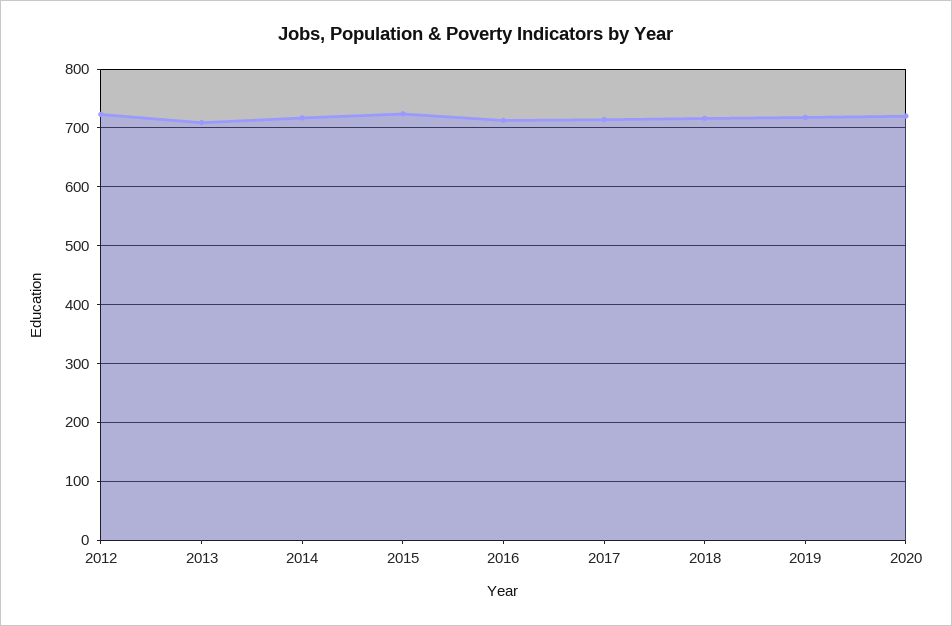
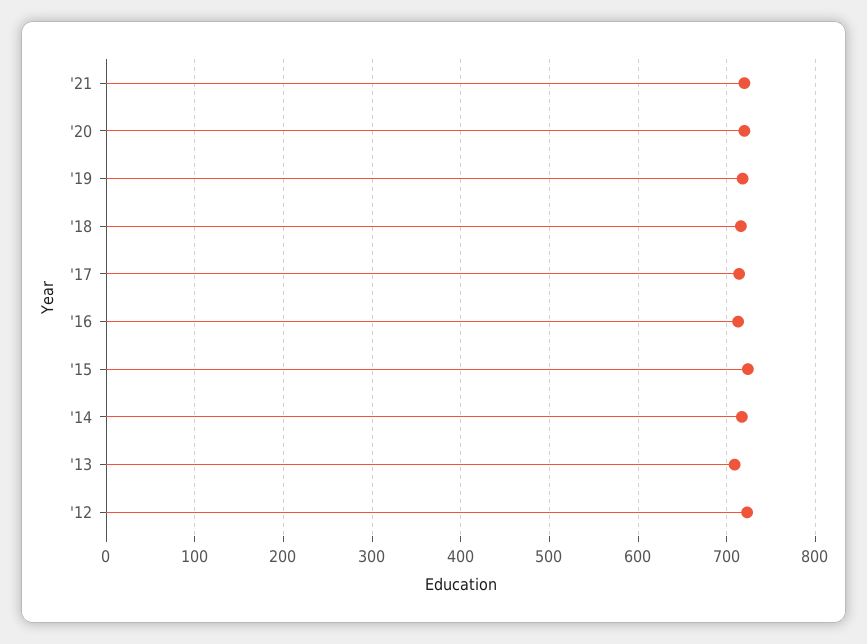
'21: none -> 720

